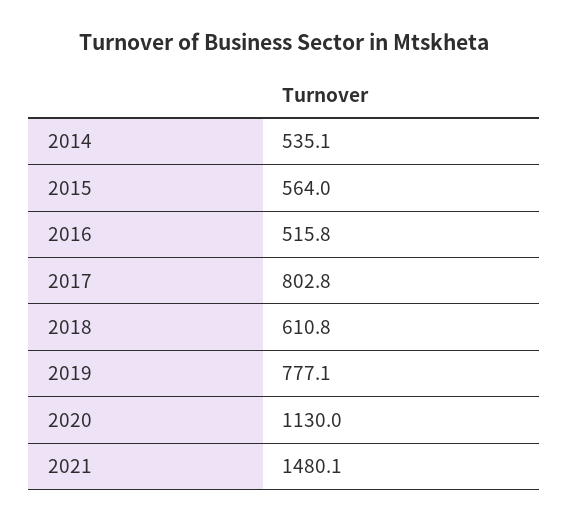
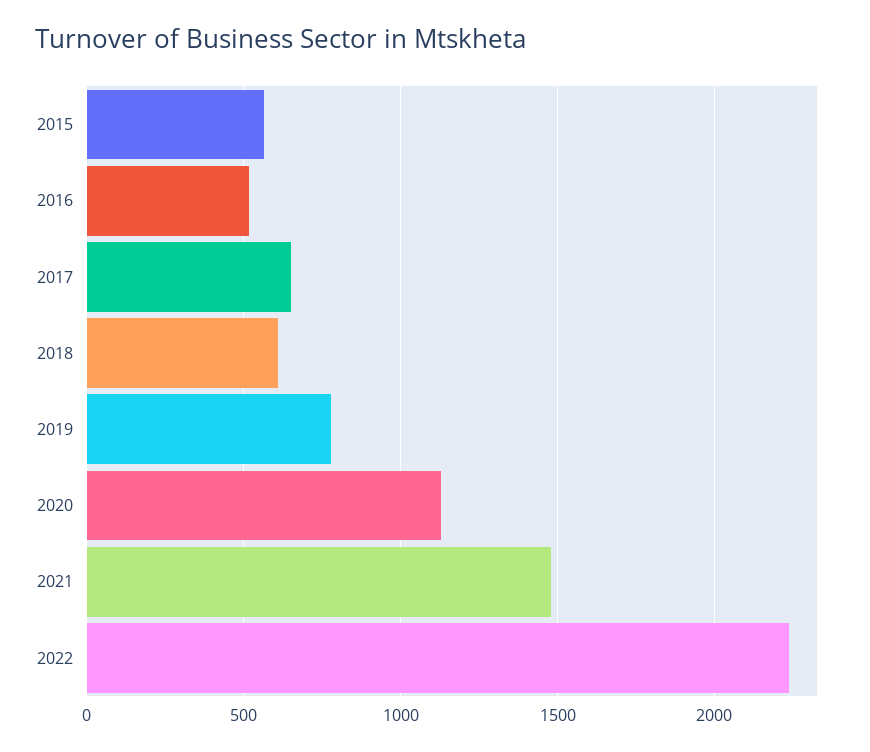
2014: 535.1 -> none
2017: 802.8 -> 650
2022: none -> 2250

